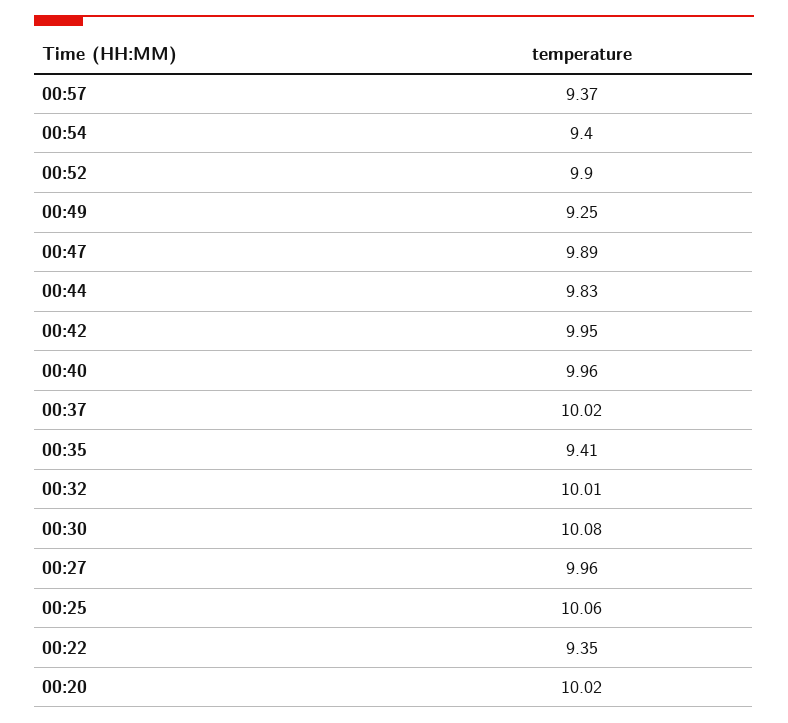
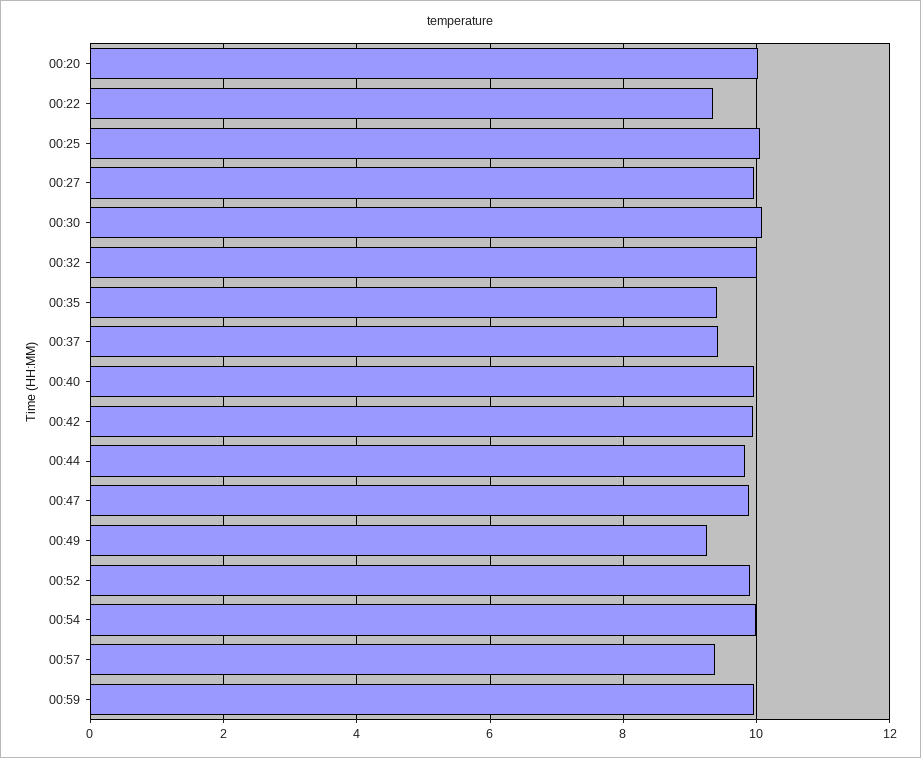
00:54: 9.4 -> 10
00:37: 10.02 -> 9.4
00:59: none -> 10

